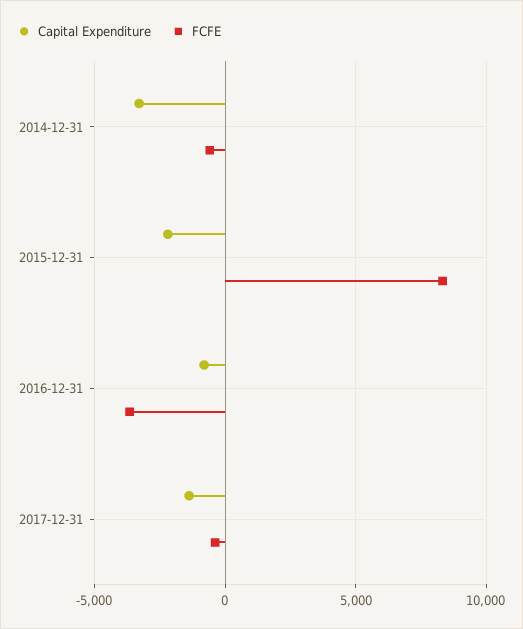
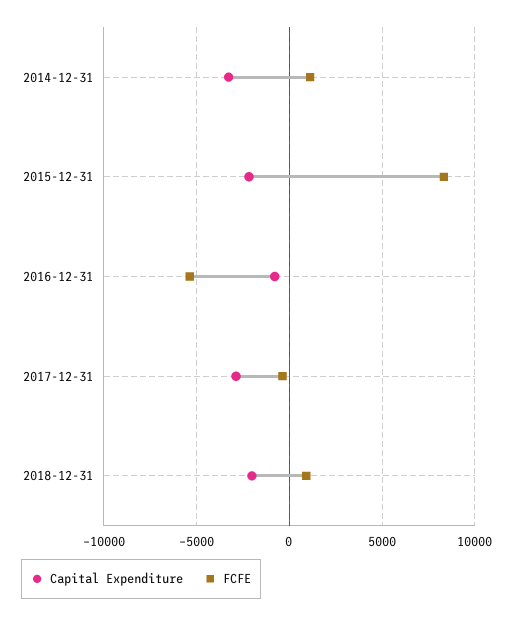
FCFE, 2014-12-31: -500 -> 1000
FCFE, 2016-12-31: -3500 -> -5500
Capital Expenditure, 2017-12-31: -1500 -> -3000
Capital Expenditure, 2018-12-31: none -> -2000
FCFE, 2018-12-31: none -> 1000

